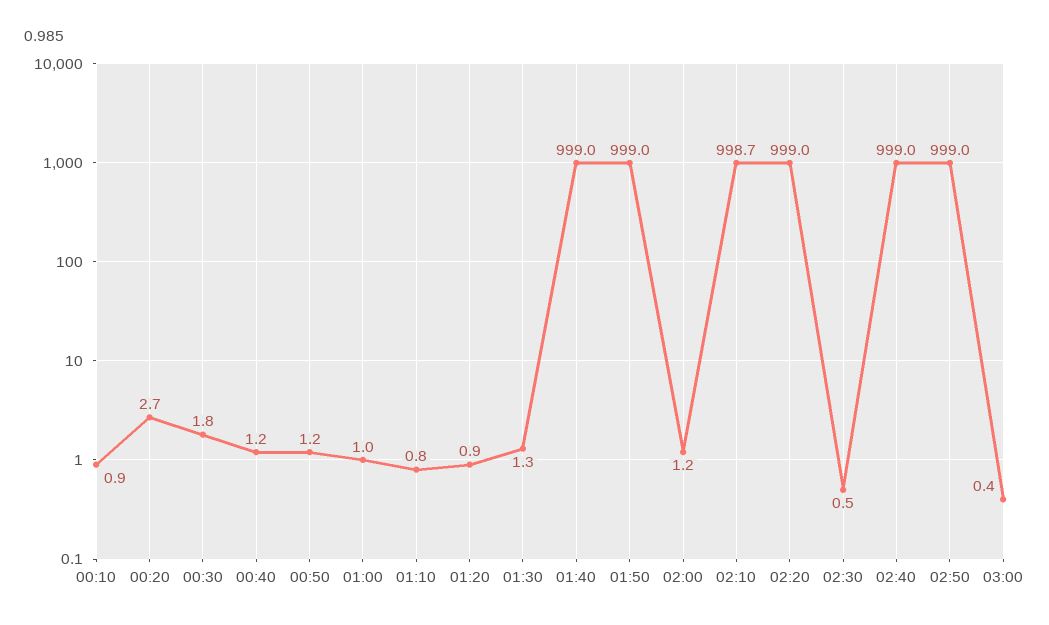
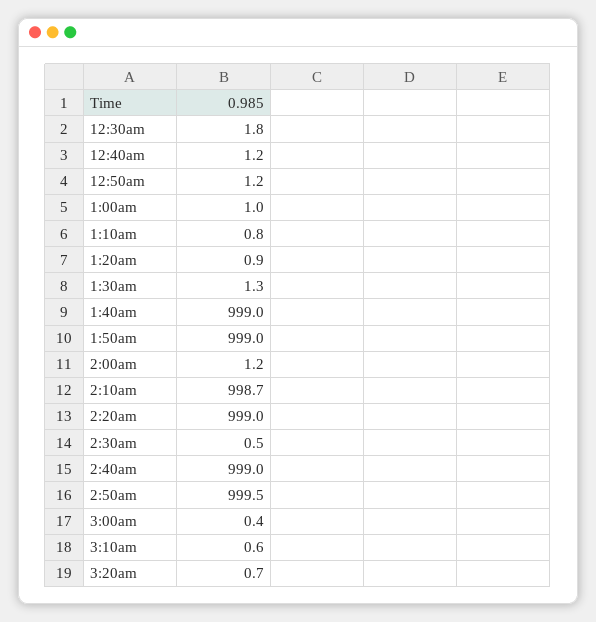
00:10: 0.9 -> none
00:20: 2.7 -> none
02:50: 999 -> 999.5
3:10am: none -> 0.6
3:20am: none -> 0.7

